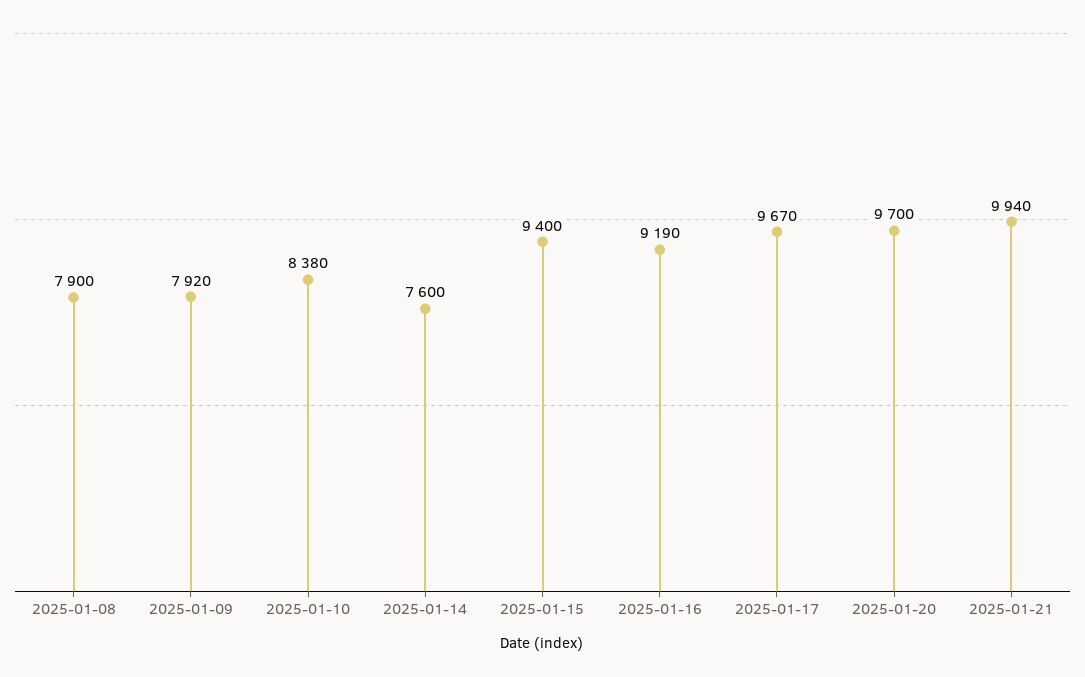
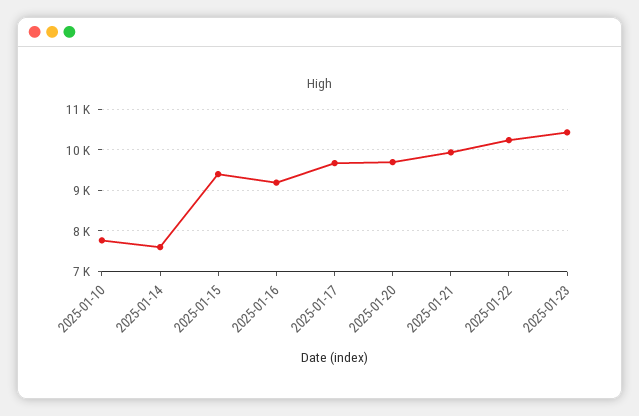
2025-01-08: 7900 -> none
2025-01-09: 7920 -> none
2025-01-10: 8380 -> 7800
2025-01-22: none -> 10200
2025-01-23: none -> 10400

